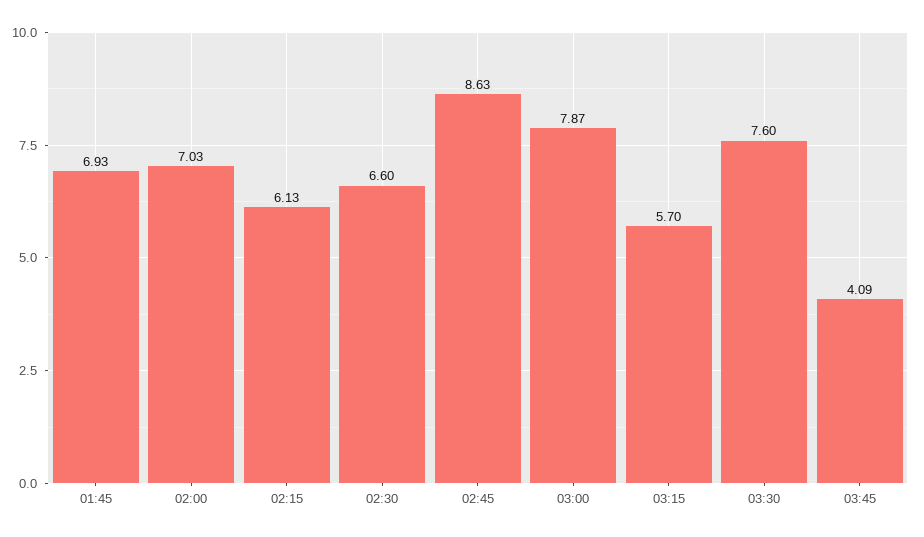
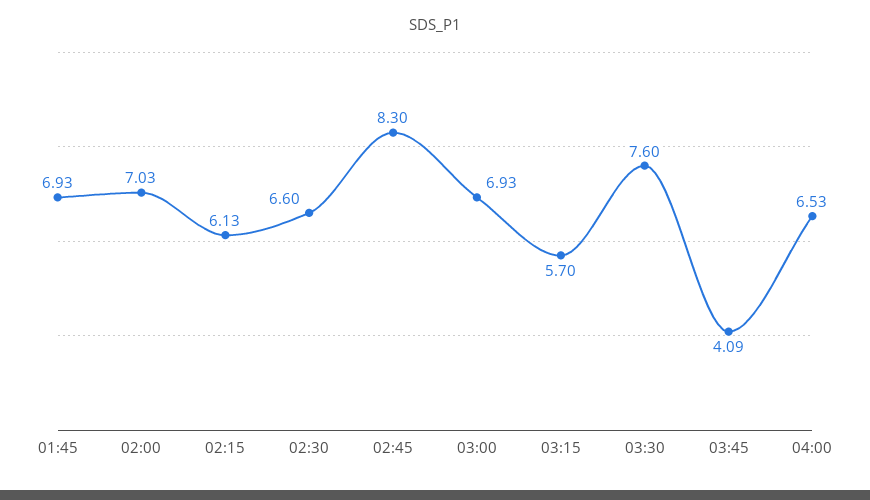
02:45: 8.63 -> 8.3
03:00: 7.87 -> 6.93
04:00: none -> 6.53

